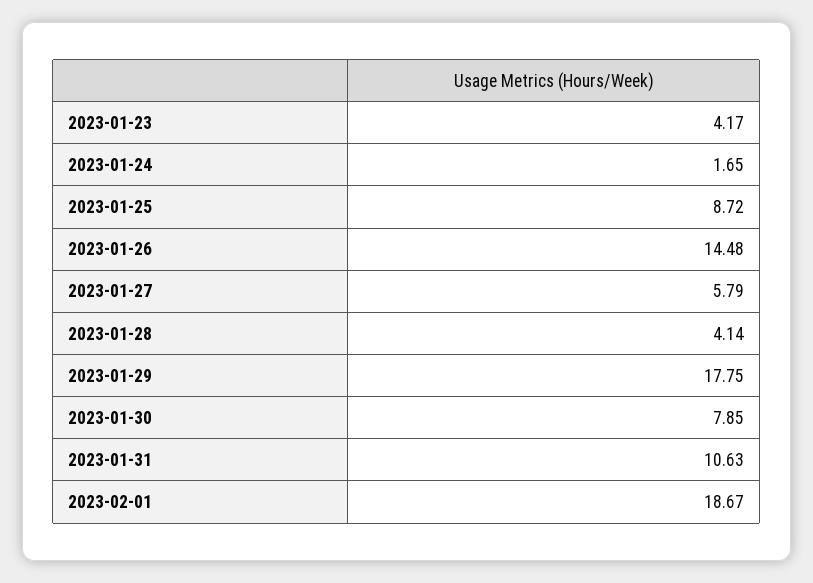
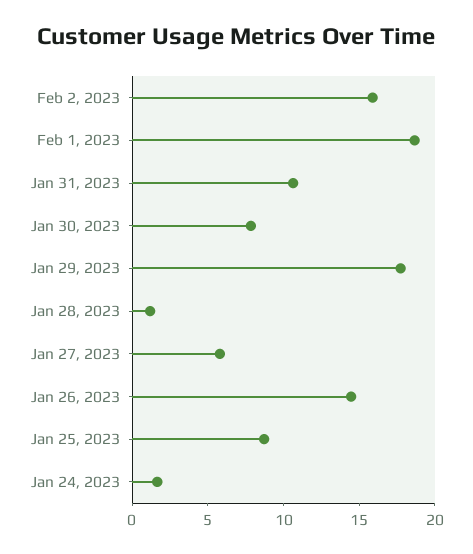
2023-01-23: 4.17 -> none
2023-01-28: 4.14 -> 1
Feb 2, 2023: none -> 16

